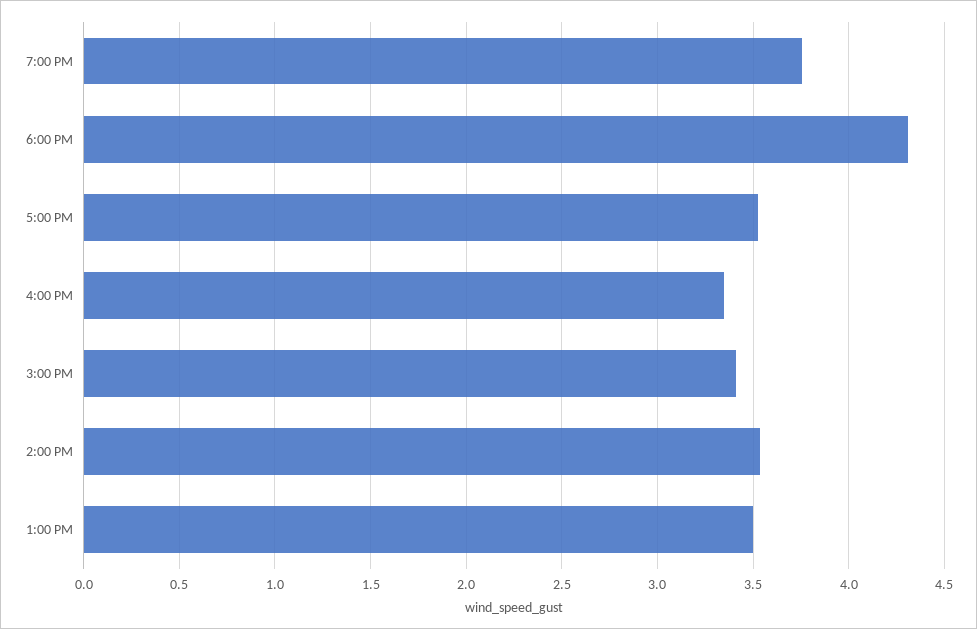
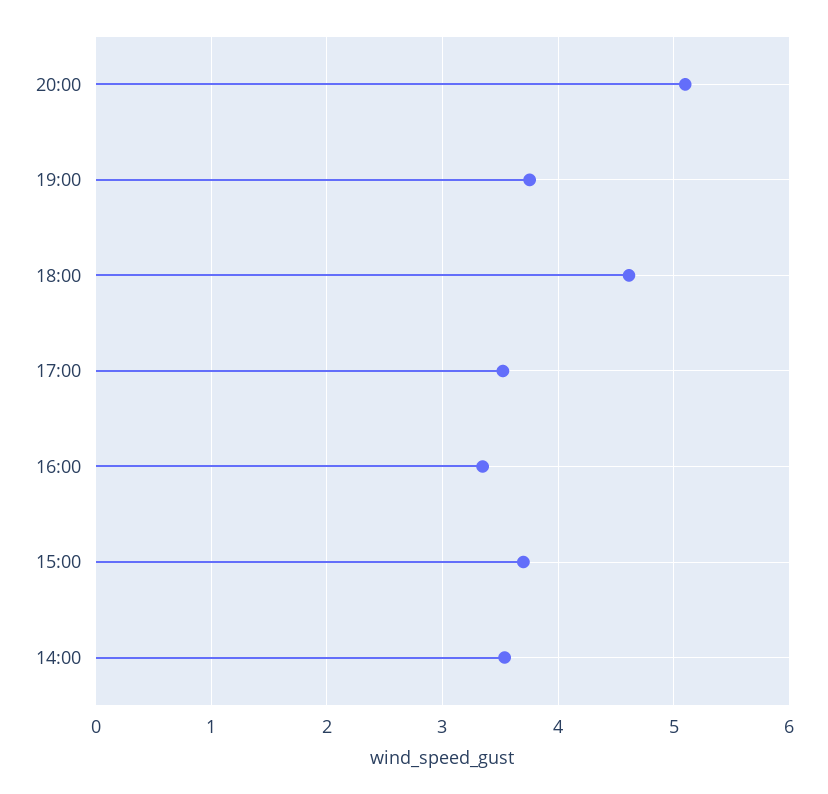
6:00 PM: 4.3 -> 4.6
3:00 PM: 3.4 -> 3.7
1:00 PM: 3.5 -> none
20:00: none -> 5.1

